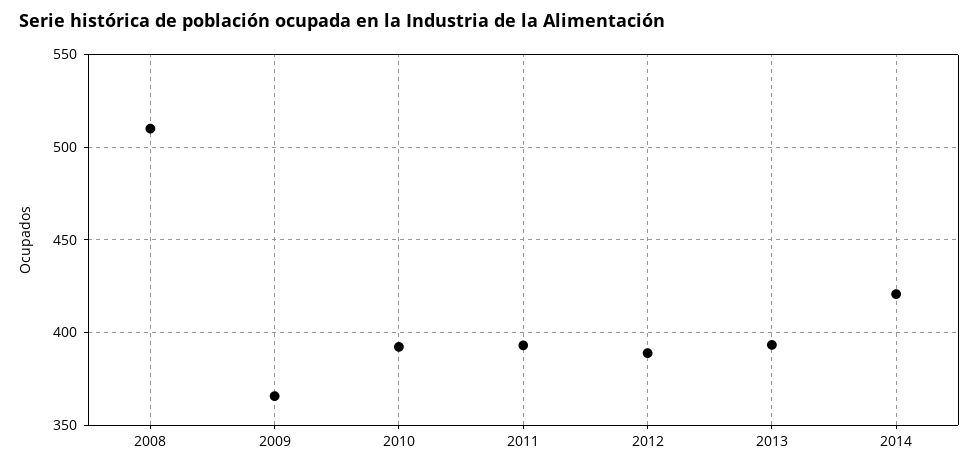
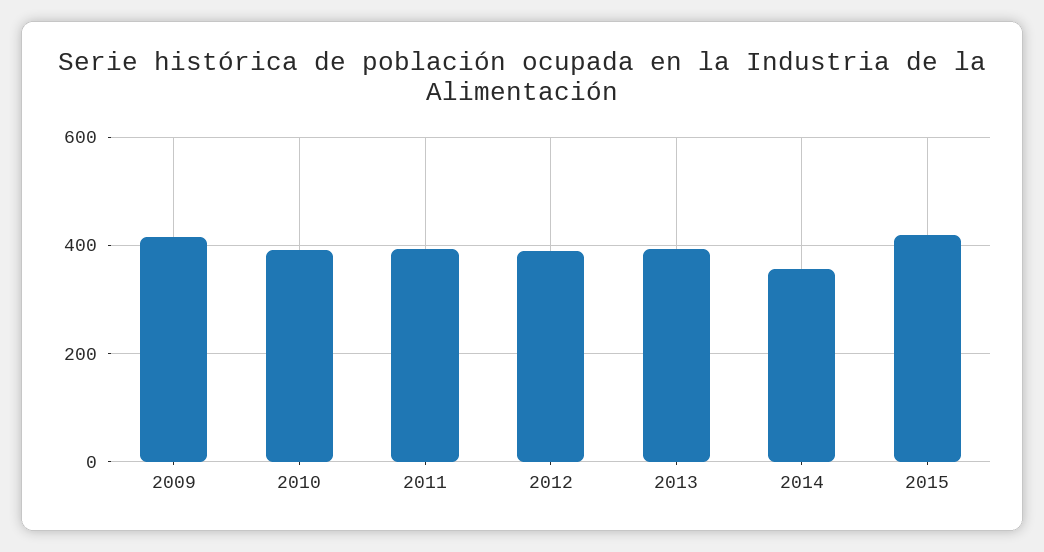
2008: 510 -> none
2009: 365 -> 420
2014: 420 -> 360
2015: none -> 420

